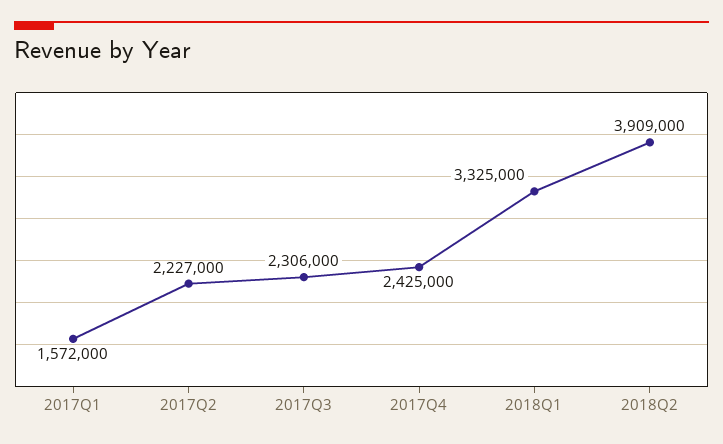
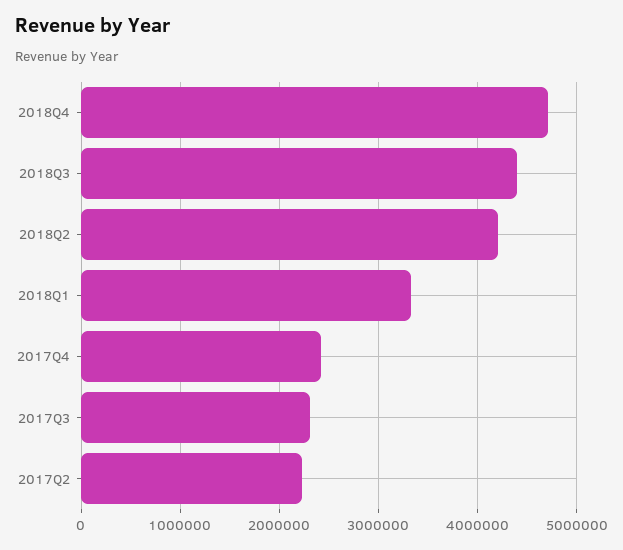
2017Q1: 1572000 -> none
2018Q2: 3909000 -> 4200000
2018Q4: none -> 4700000
2018Q3: none -> 4400000

